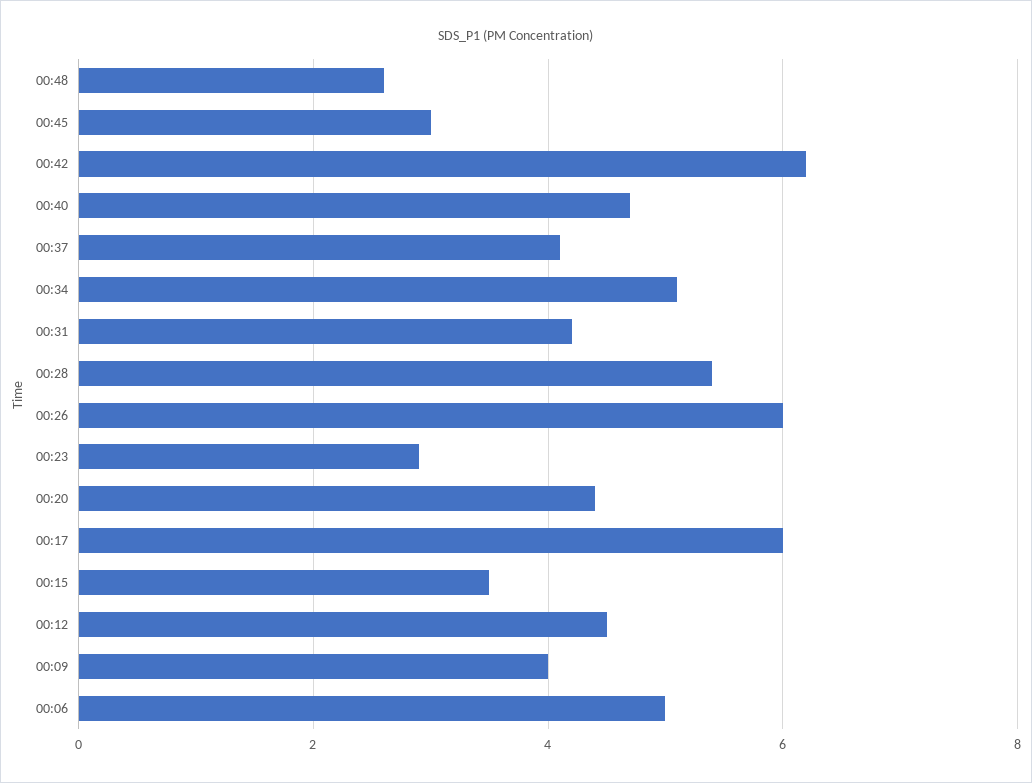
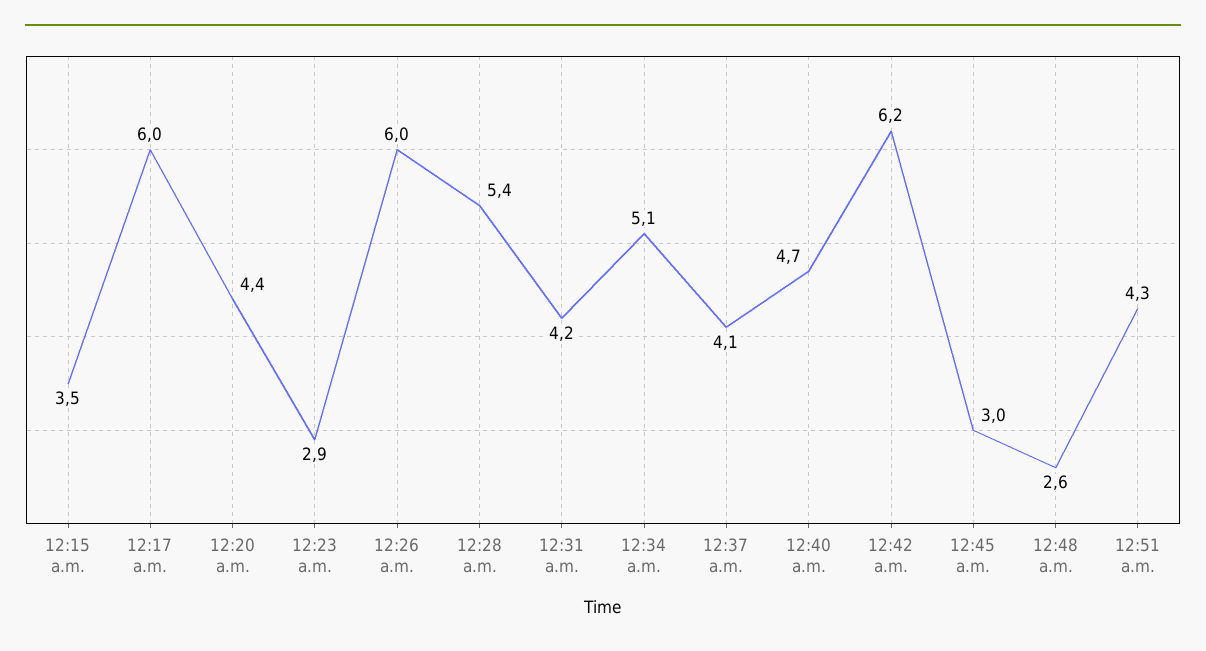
00:12: 4.5 -> none
00:09: 4 -> none
00:06: 5 -> none
12:51 a.m.: none -> 4.3

